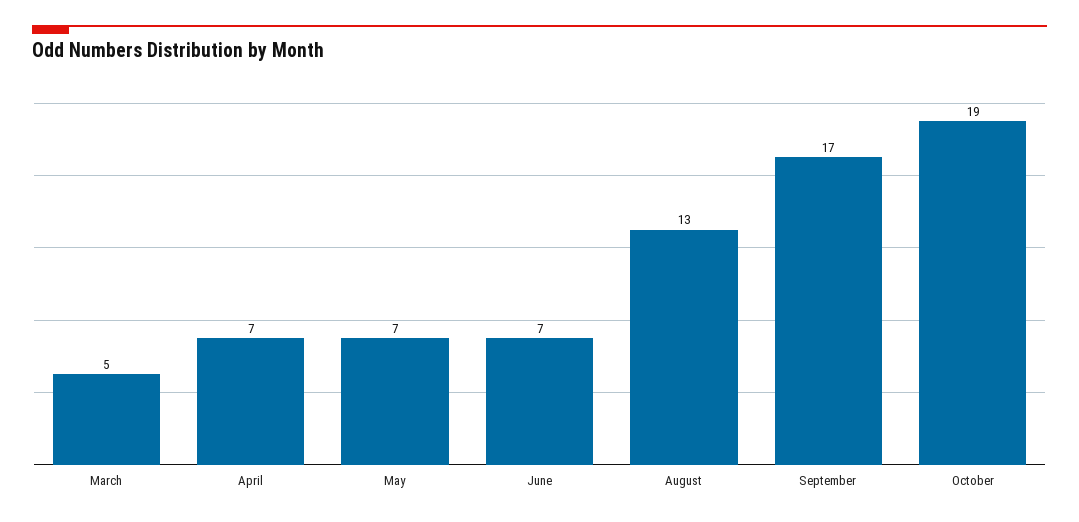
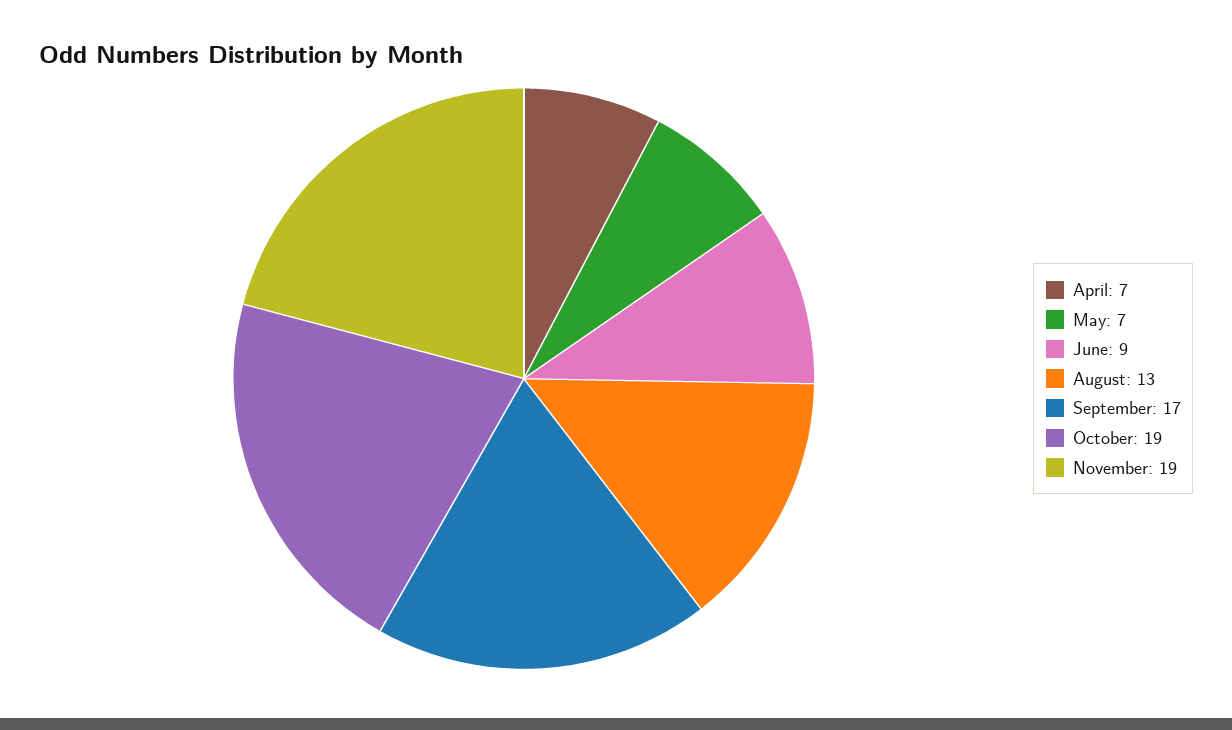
March: 5 -> none
June: 7 -> 9
November: none -> 19

